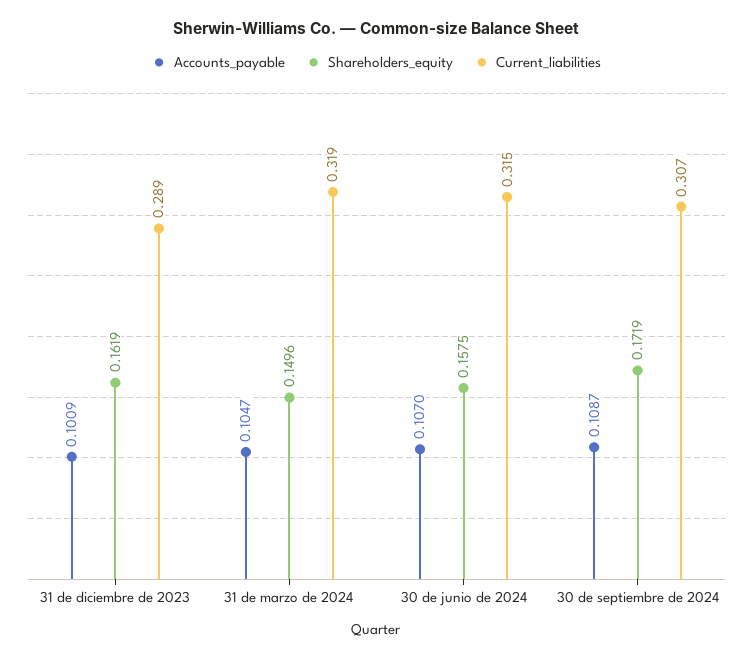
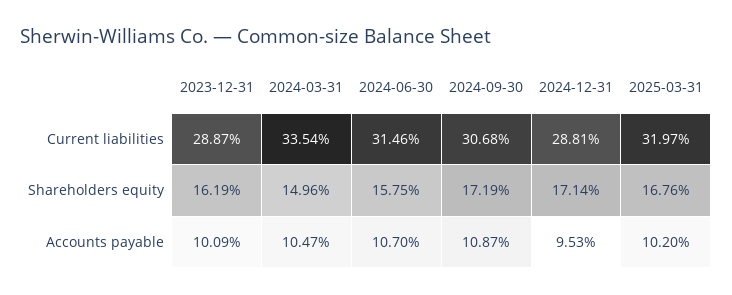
Current_liabilities, 31 de marzo de 2024: 0.319 -> 0.3354
Current_liabilities, 2024-12-31: none -> 0.2881
Current_liabilities, 2025-03-31: none -> 0.3197
Shareholders_equity, 2024-12-31: none -> 0.1714
Shareholders_equity, 2025-03-31: none -> 0.1676
Accounts_payable, 2024-12-31: none -> 0.0953
Accounts_payable, 2025-03-31: none -> 0.102

